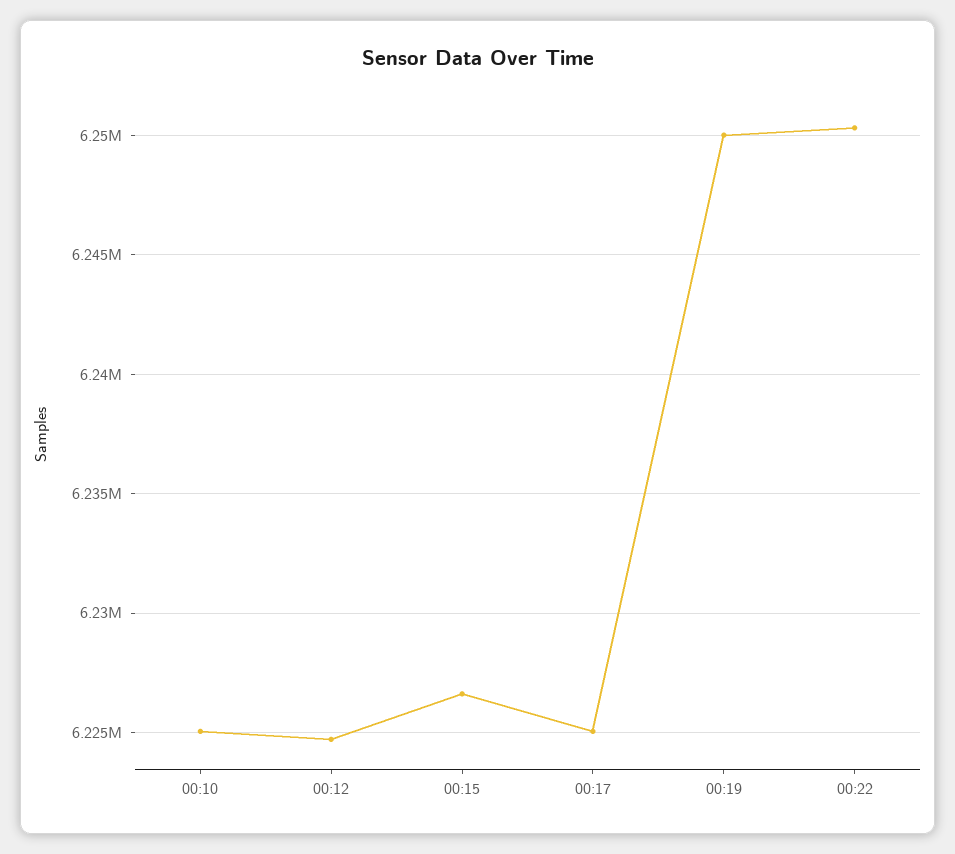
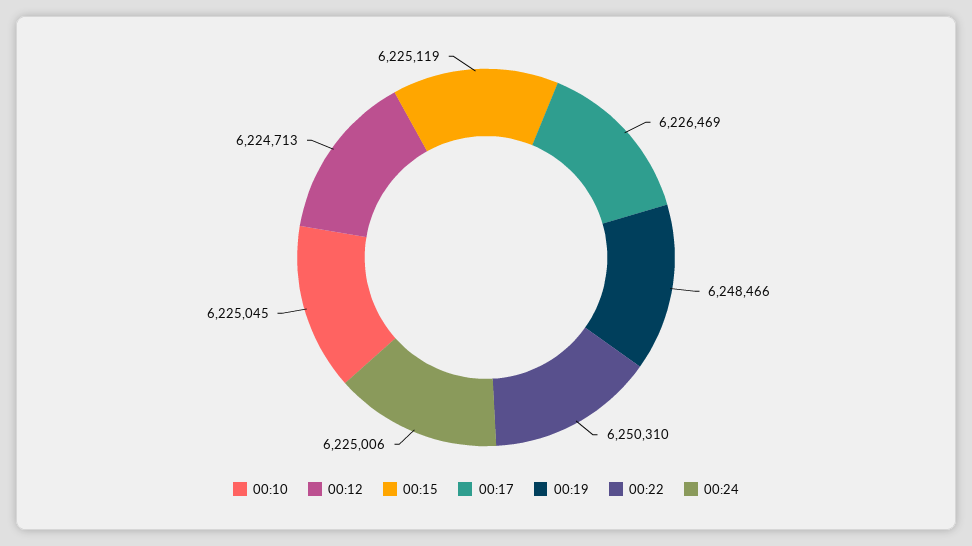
00:15: 6226500 -> 6225119
00:17: 6225000 -> 6226469
00:19: 6250000 -> 6248466
00:24: none -> 6225006

